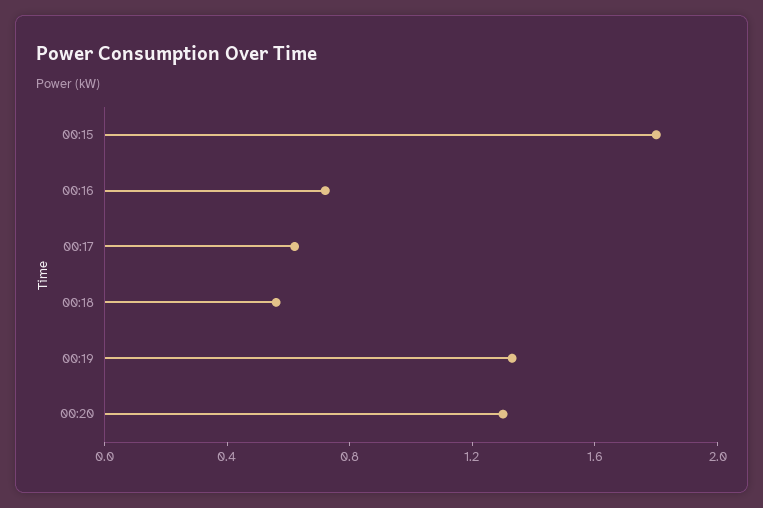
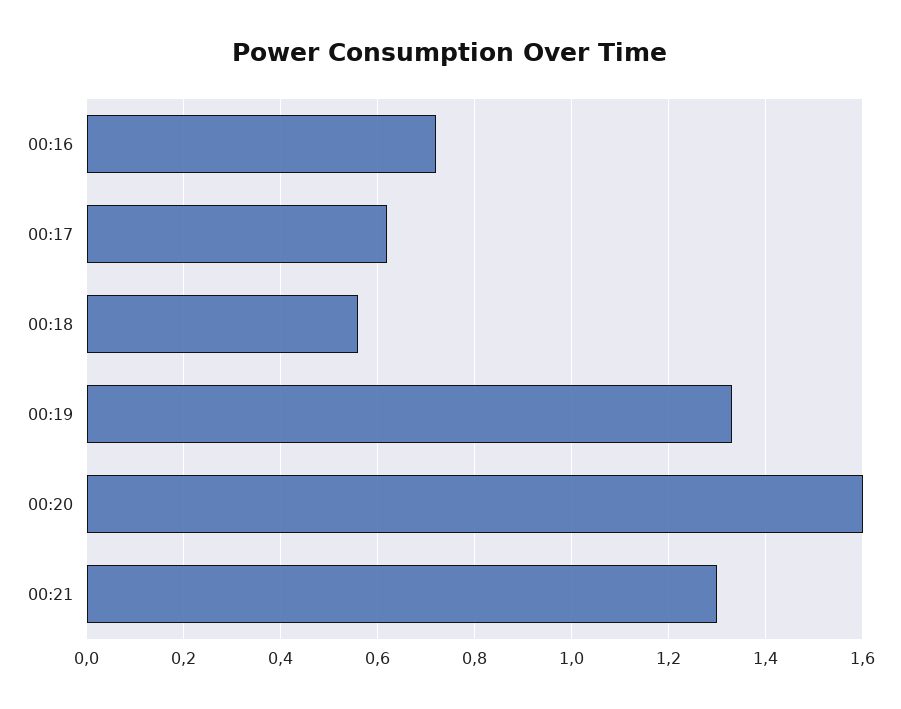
00:15: 1.8 -> none
00:20: 1.3 -> 1.6
00:21: none -> 1.3

